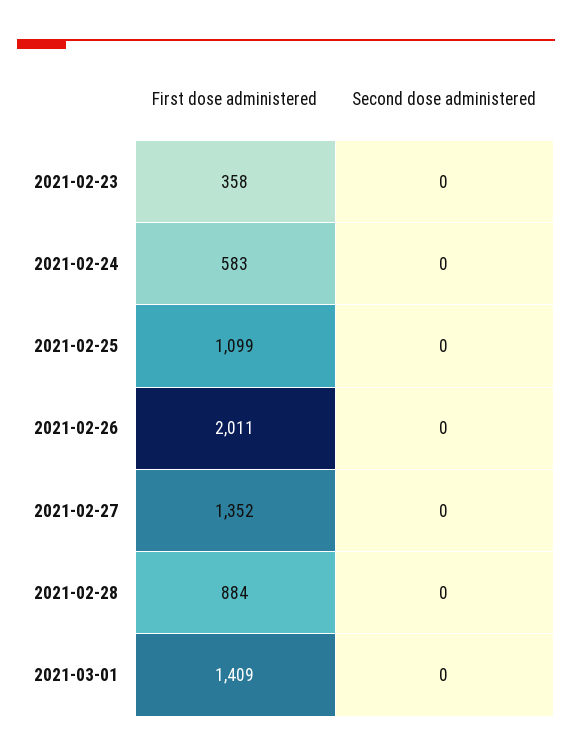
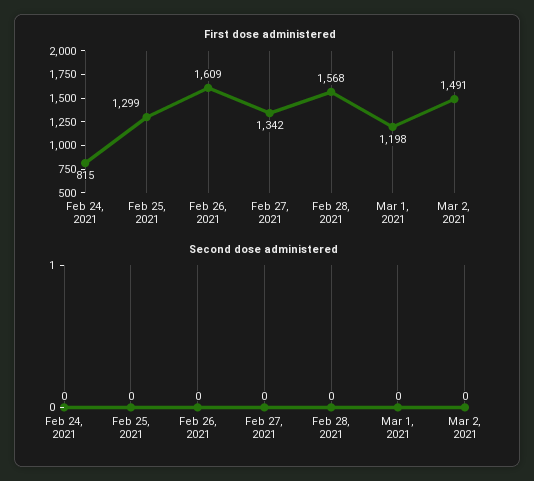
First dose administered, 2021-02-23: 358 -> none
Second dose administered, 2021-02-23: 0 -> none
First dose administered, 2021-02-24: 583 -> 815
First dose administered, 2021-02-25: 1099 -> 1299
First dose administered, 2021-02-26: 2011 -> 1609
First dose administered, 2021-02-27: 1352 -> 1342
First dose administered, 2021-02-28: 884 -> 1568
First dose administered, 2021-03-01: 1409 -> 1198
First dose administered, Mar 2, 2021: none -> 1491
Second dose administered, Mar 2, 2021: none -> 0

